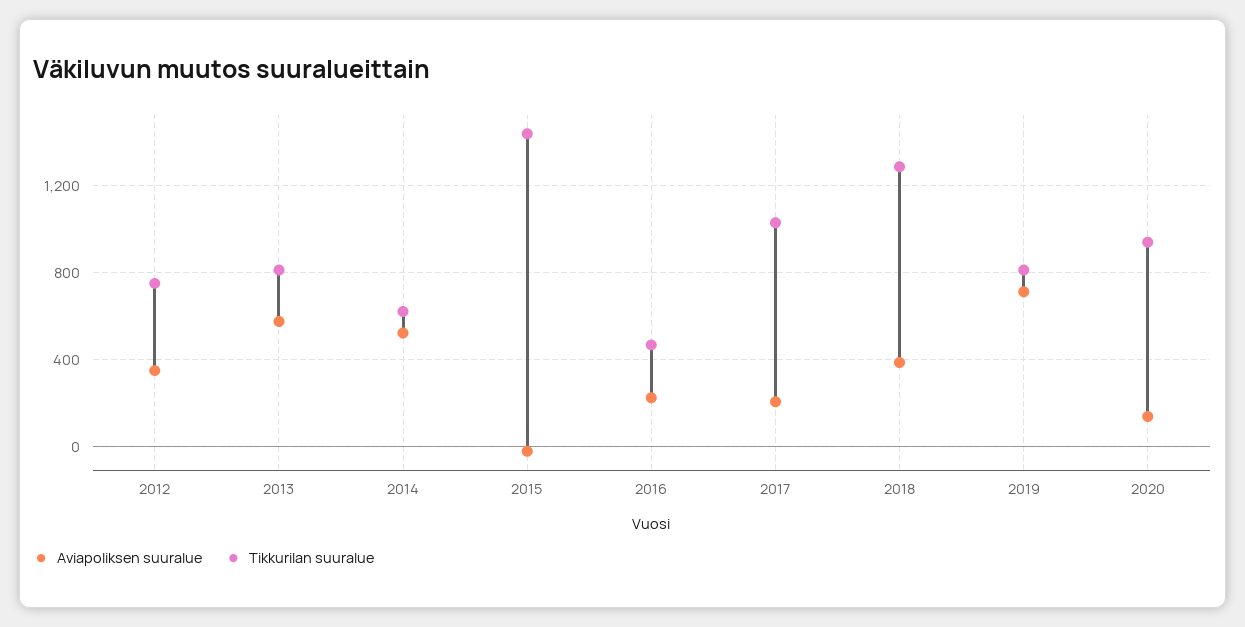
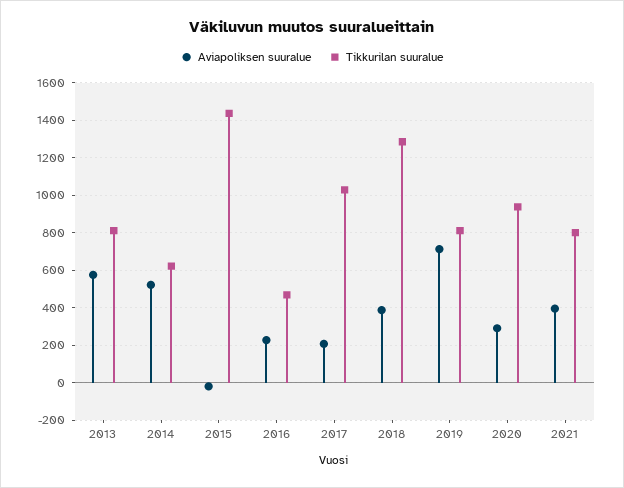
Aviapoliksen suuralue, 2012: 350 -> none
Tikkurilan suuralue, 2012: 750 -> none
Aviapoliksen suuralue, 2020: 150 -> 300
Aviapoliksen suuralue, 2021: none -> 400
Tikkurilan suuralue, 2021: none -> 800

